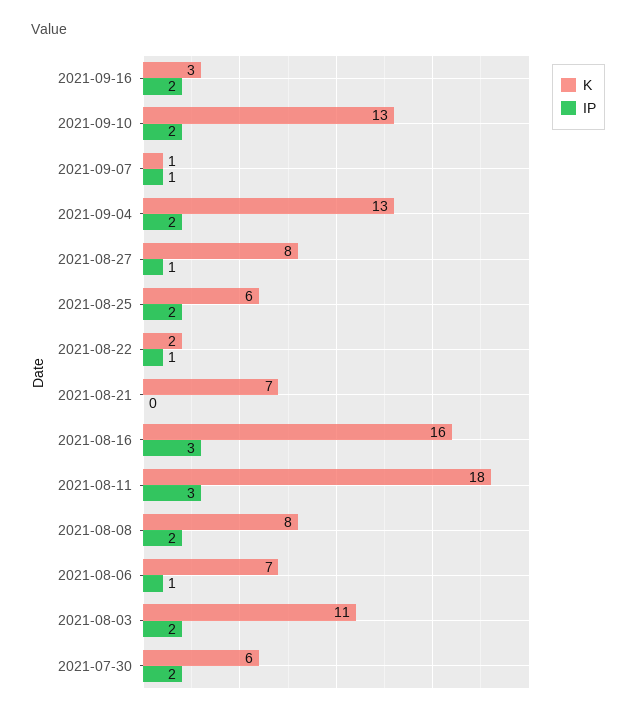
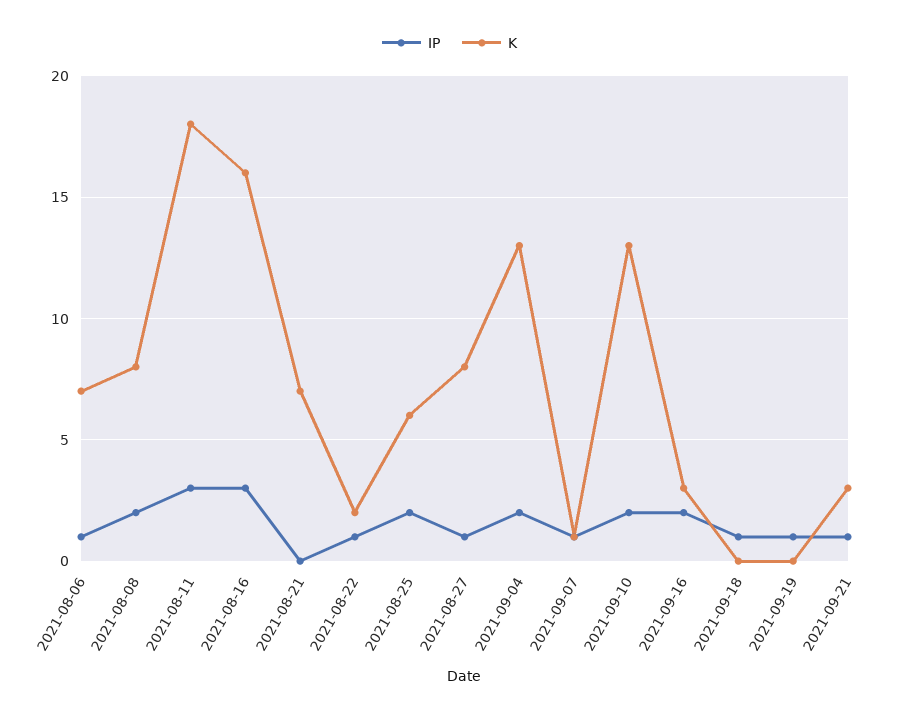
K, 2021-08-03: 11 -> none
IP, 2021-08-03: 2 -> none
K, 2021-07-30: 6 -> none
IP, 2021-07-30: 2 -> none
IP, 2021-09-18: none -> 1
K, 2021-09-18: none -> 0
IP, 2021-09-19: none -> 1
K, 2021-09-19: none -> 0
IP, 2021-09-21: none -> 1
K, 2021-09-21: none -> 3

